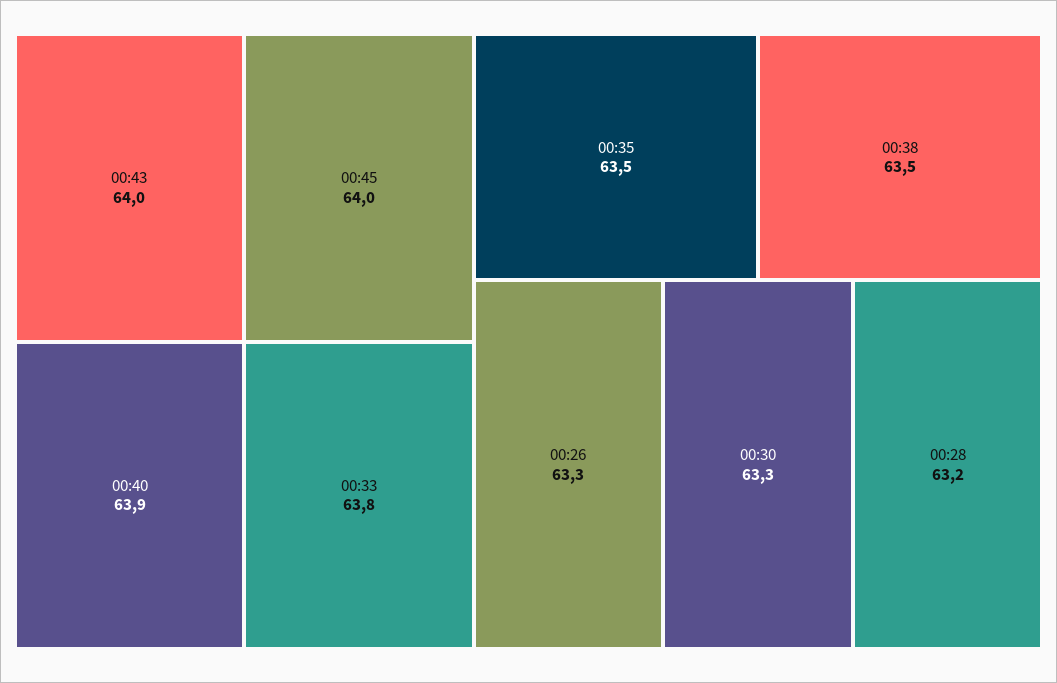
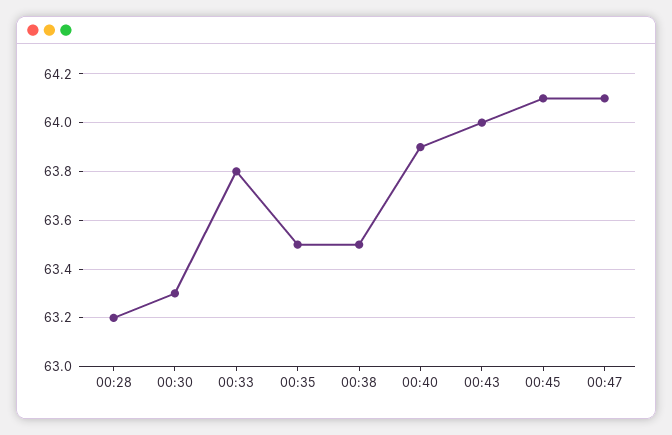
00:45: 64 -> 64.1
00:26: 63.3 -> none
00:47: none -> 64.1

